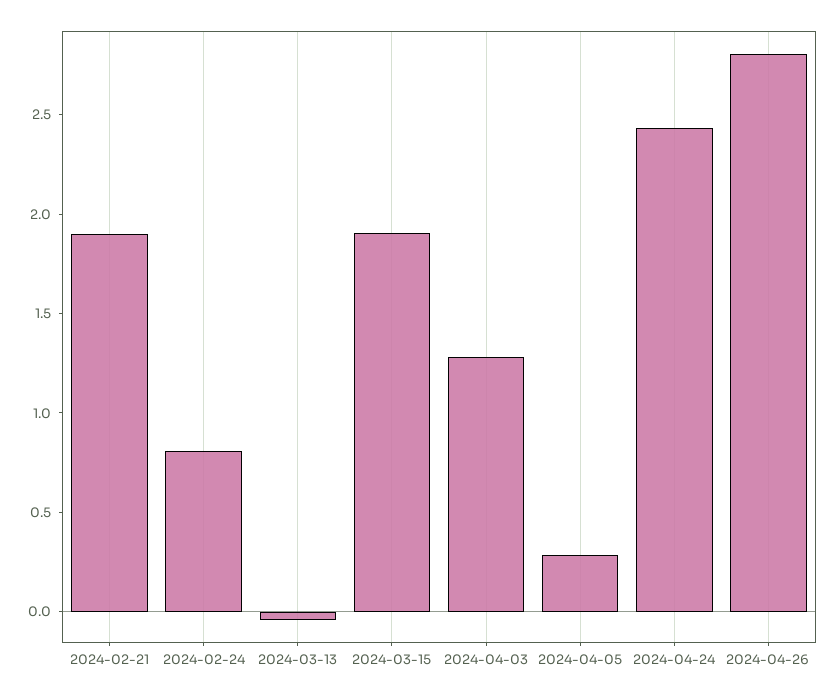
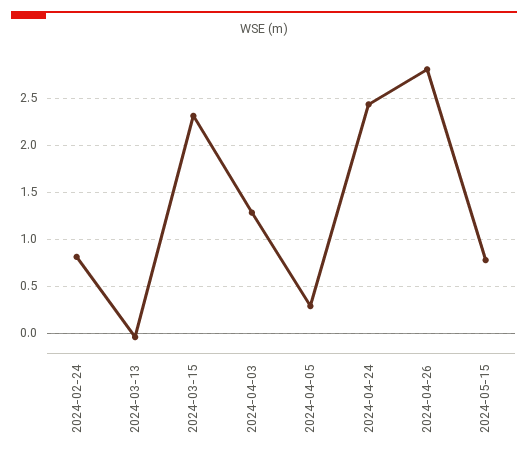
2024-02-21: 1.9 -> none
2024-03-15: 1.9 -> 2.3
2024-05-15: none -> 0.8

